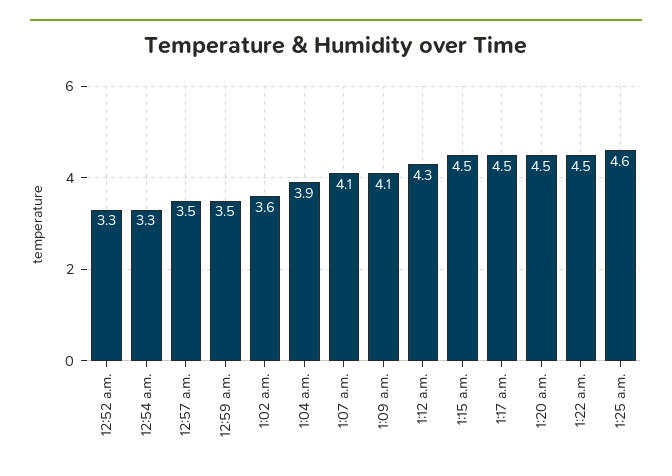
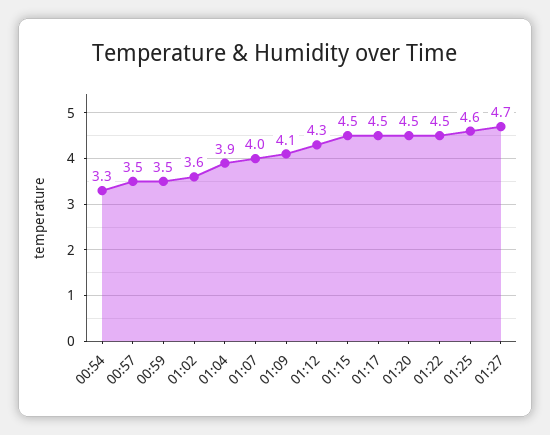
12:52 a.m.: 3.3 -> none
1:07 a.m.: 4.1 -> 4
01:27: none -> 4.7

